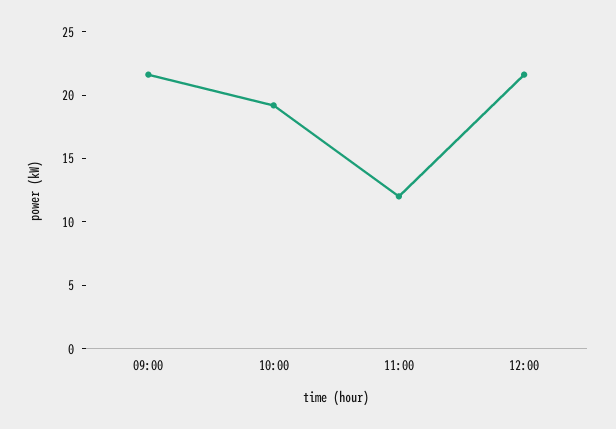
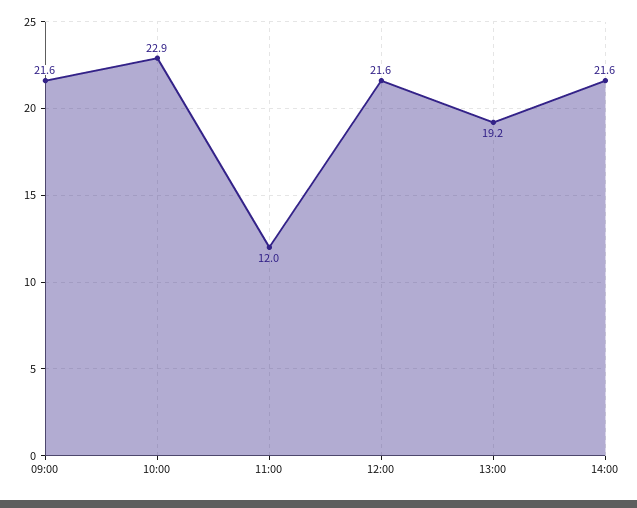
10:00: 19 -> 22.9
13:00: none -> 19.2
14:00: none -> 21.6

